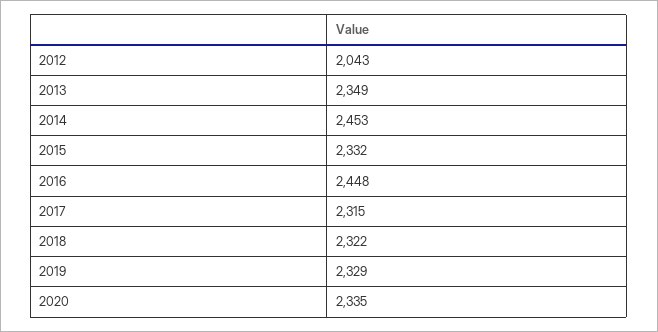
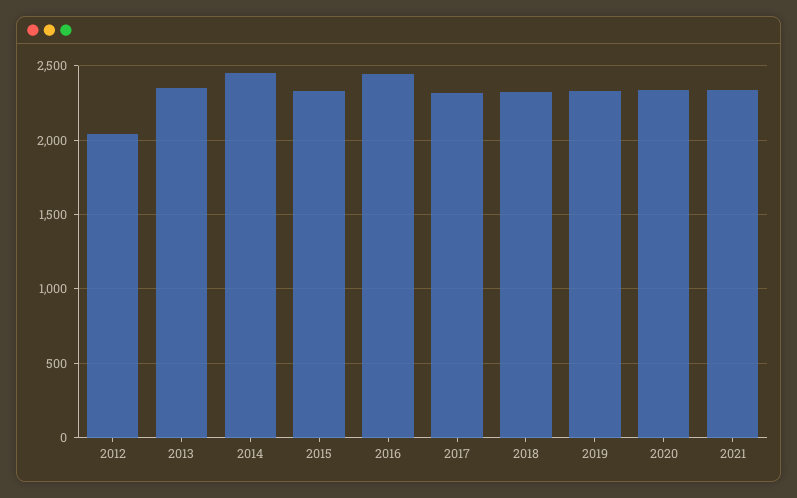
2021: none -> 2350

